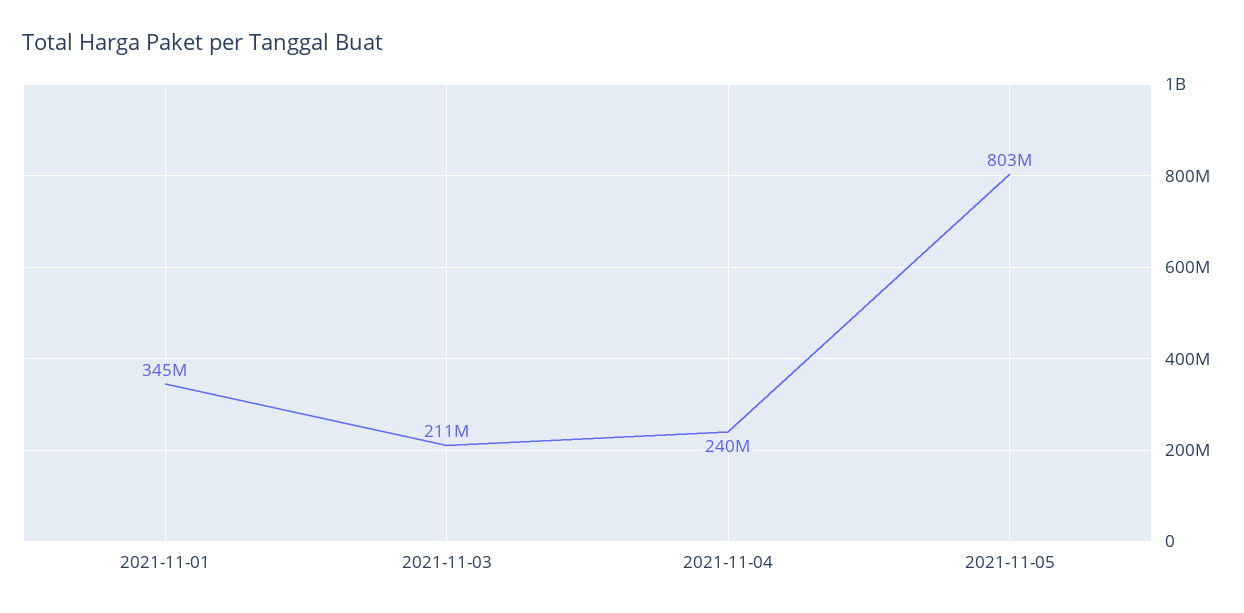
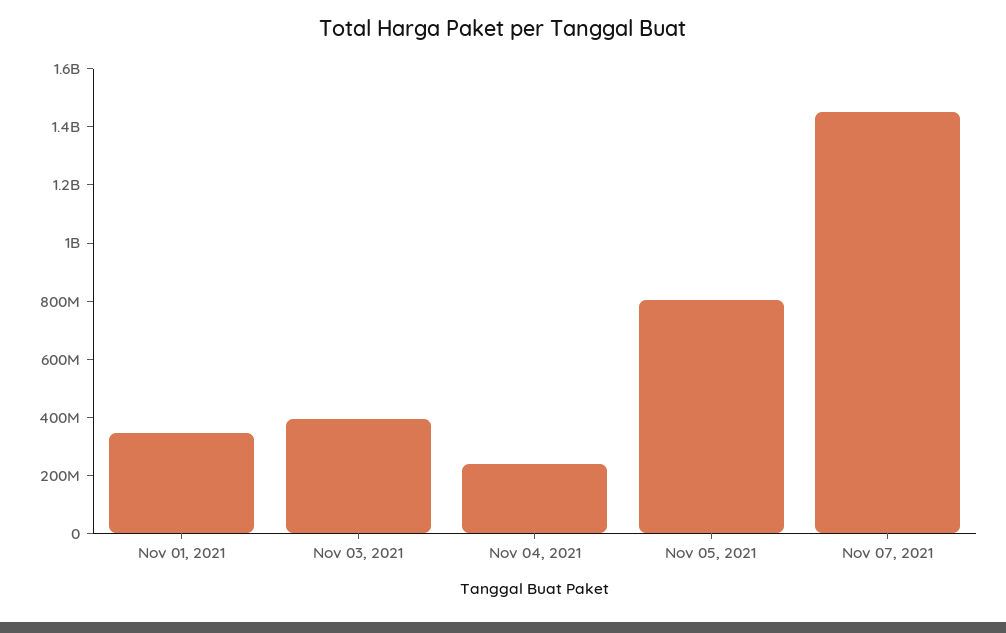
2021-11-03: 211000000 -> 400000000
Nov 07, 2021: none -> 1450000000

